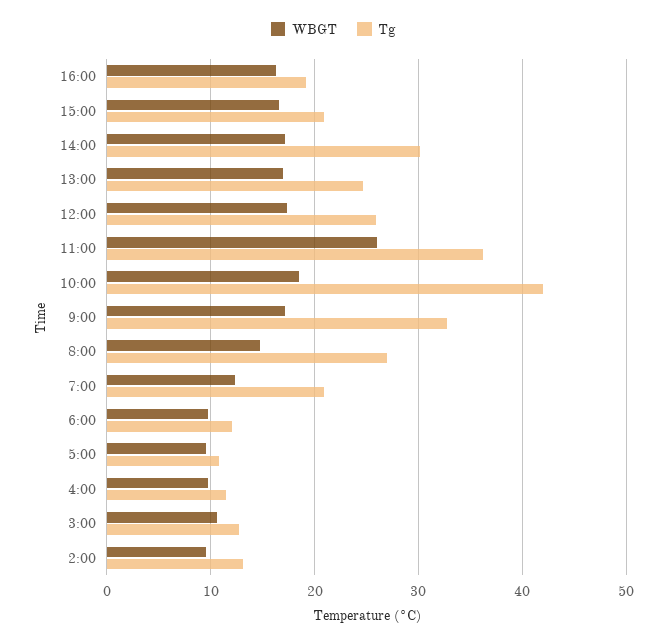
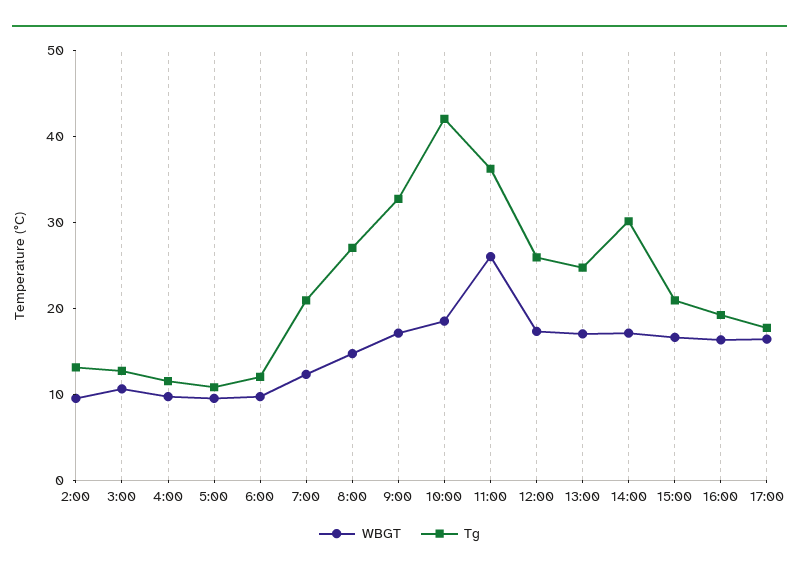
WBGT, 17:00: none -> 16
Tg, 17:00: none -> 18

